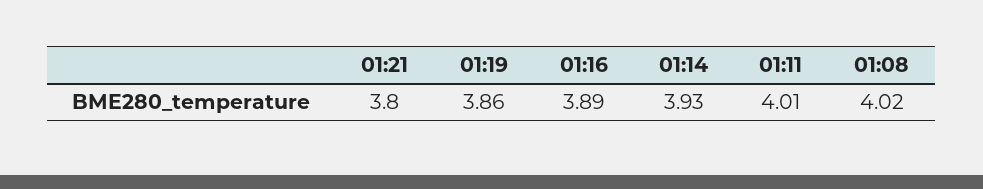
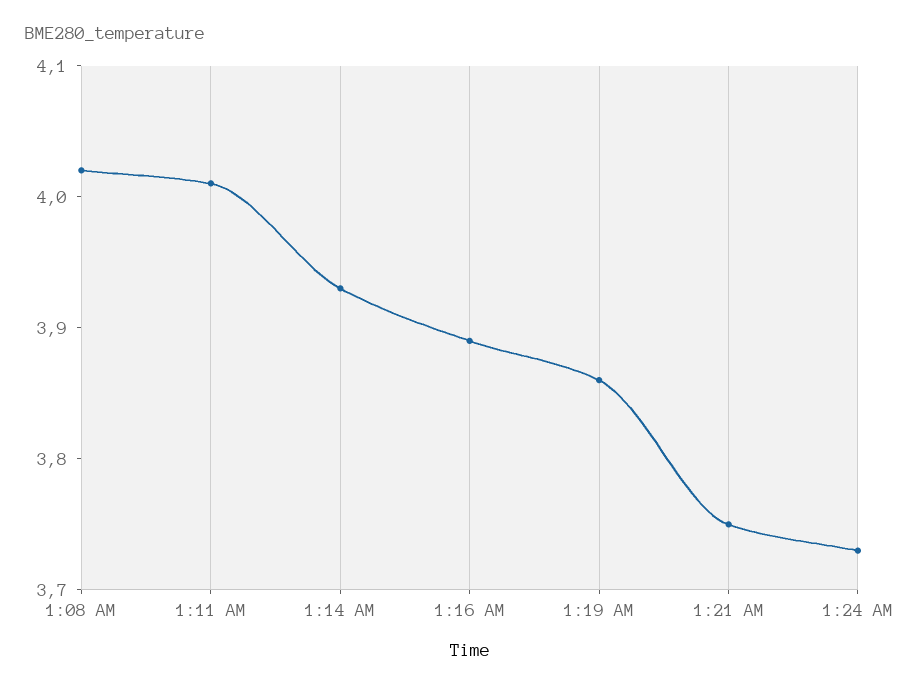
01:21: 3.8 -> 3.75
1:24 AM: none -> 3.73

